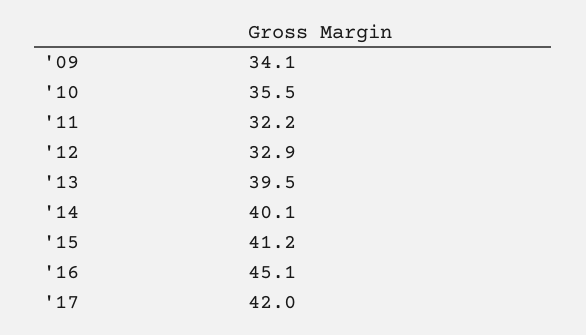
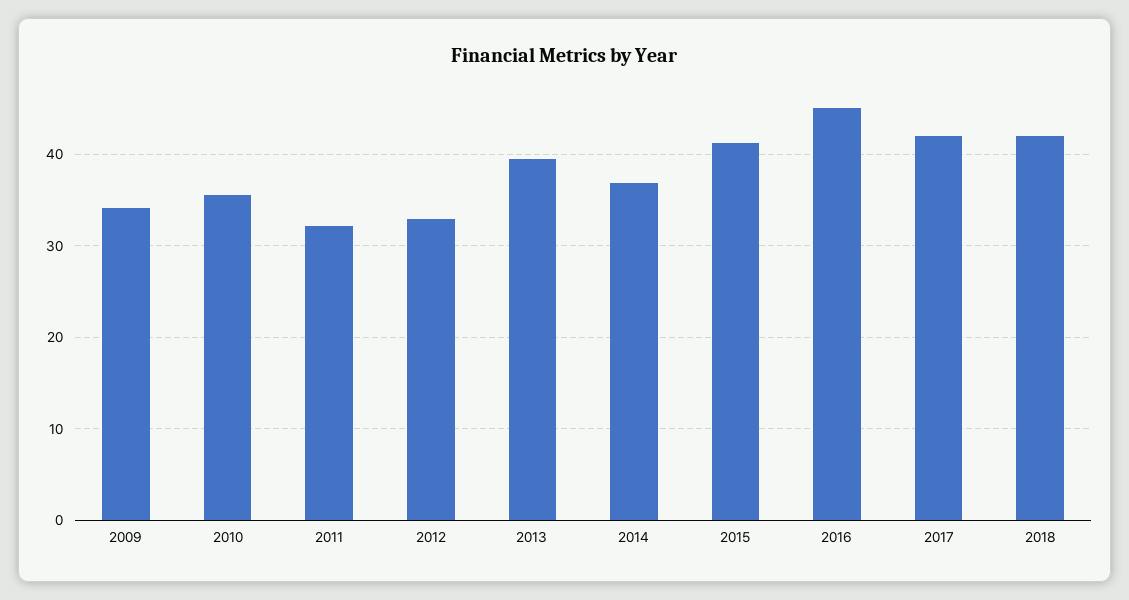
'14: 40.1 -> 37
2018: none -> 42

